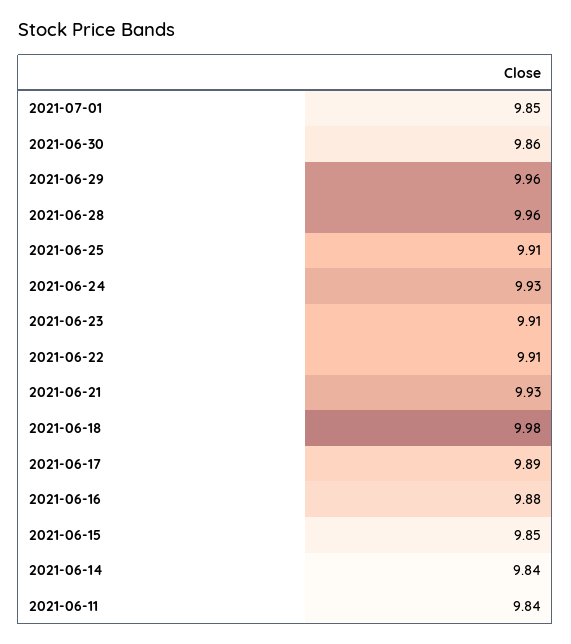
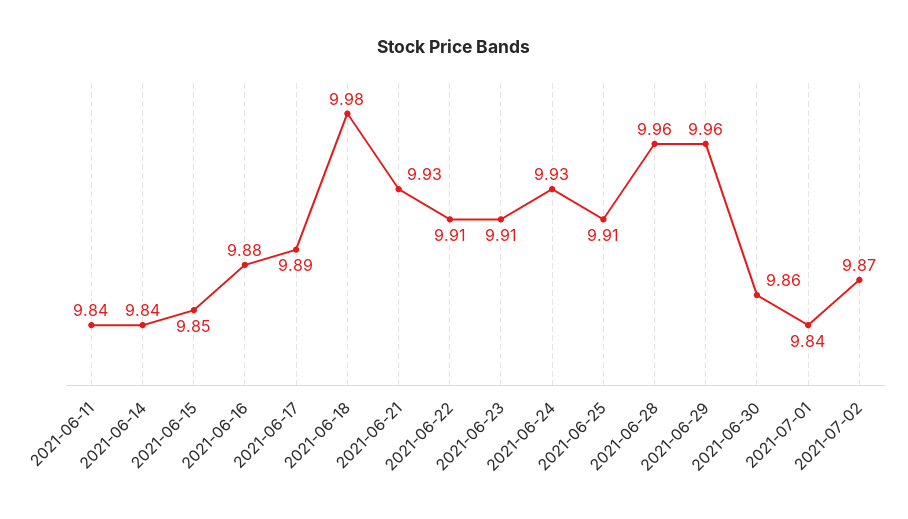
2021-07-01: 9.85 -> 9.84
2021-07-02: none -> 9.87

